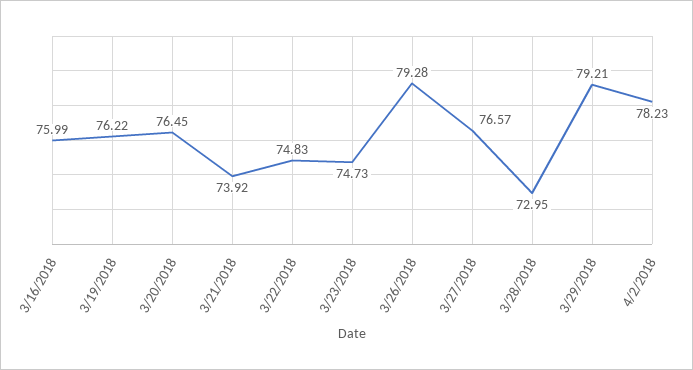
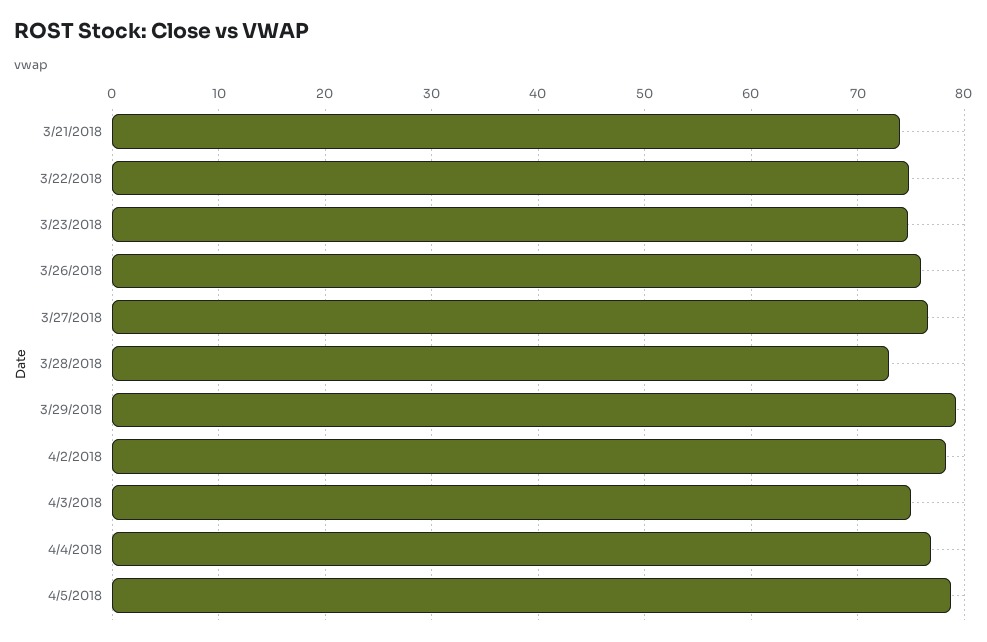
3/16/2018: 75.99 -> none
3/19/2018: 76.22 -> none
3/20/2018: 76.45 -> none
3/26/2018: 79.28 -> 76
4/3/2018: none -> 75
4/4/2018: none -> 77
4/5/2018: none -> 79

